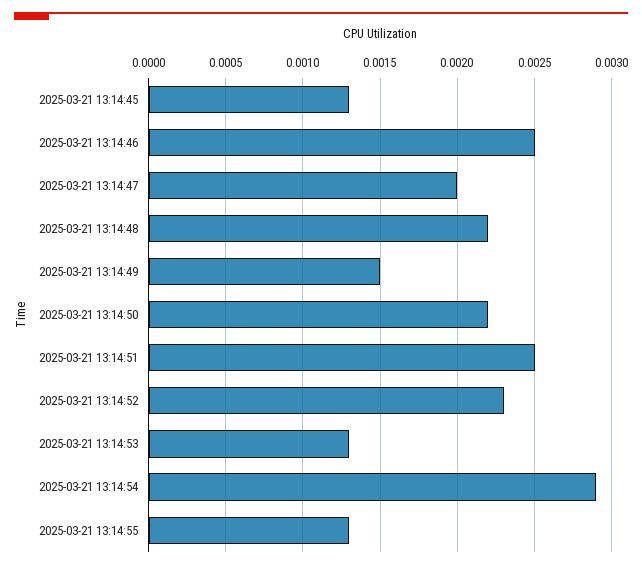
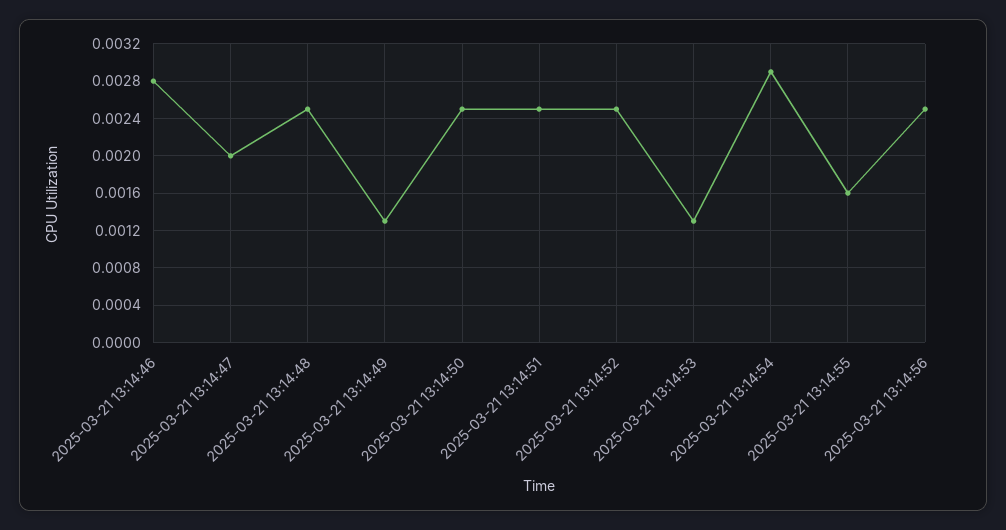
2025-03-21 13:14:45: 0.0013 -> none
2025-03-21 13:14:46: 0.0025 -> 0.0028
2025-03-21 13:14:48: 0.0022 -> 0.0025
2025-03-21 13:14:49: 0.0015 -> 0.0013
2025-03-21 13:14:50: 0.0022 -> 0.0025
2025-03-21 13:14:52: 0.0023 -> 0.0025
2025-03-21 13:14:55: 0.0013 -> 0.0016
2025-03-21 13:14:56: none -> 0.0025

